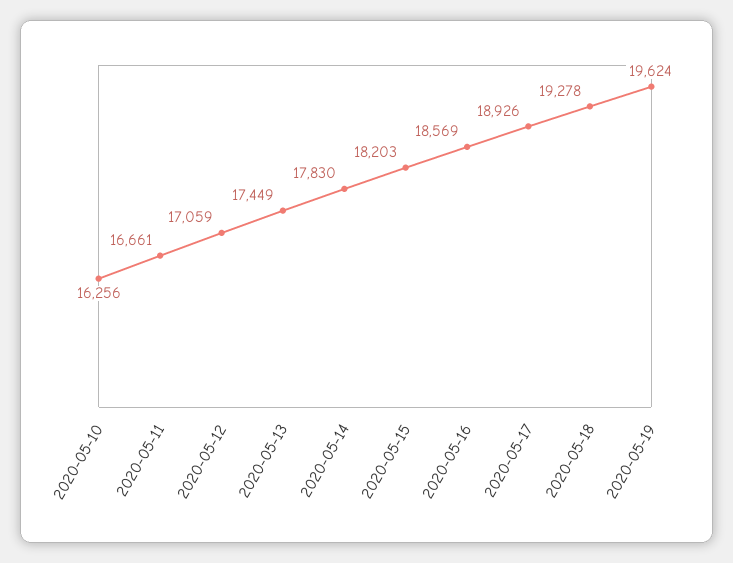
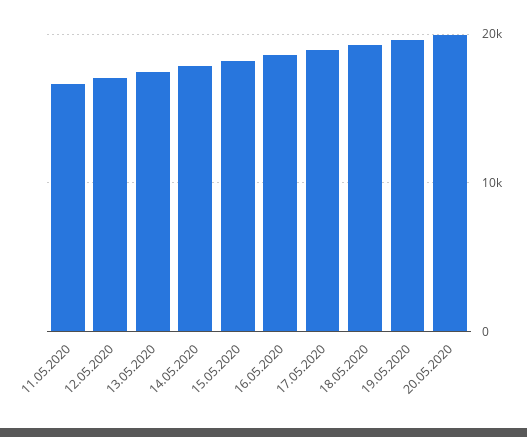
2020-05-10: 16256 -> none
20.05.2020: none -> 20000

